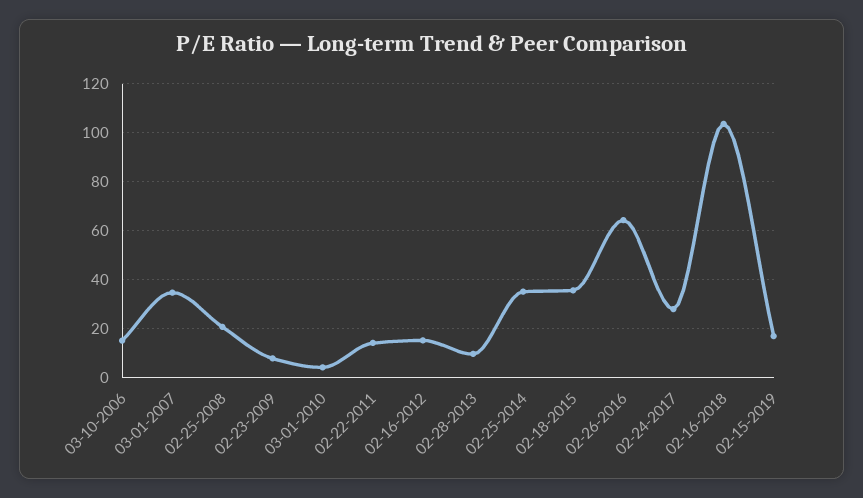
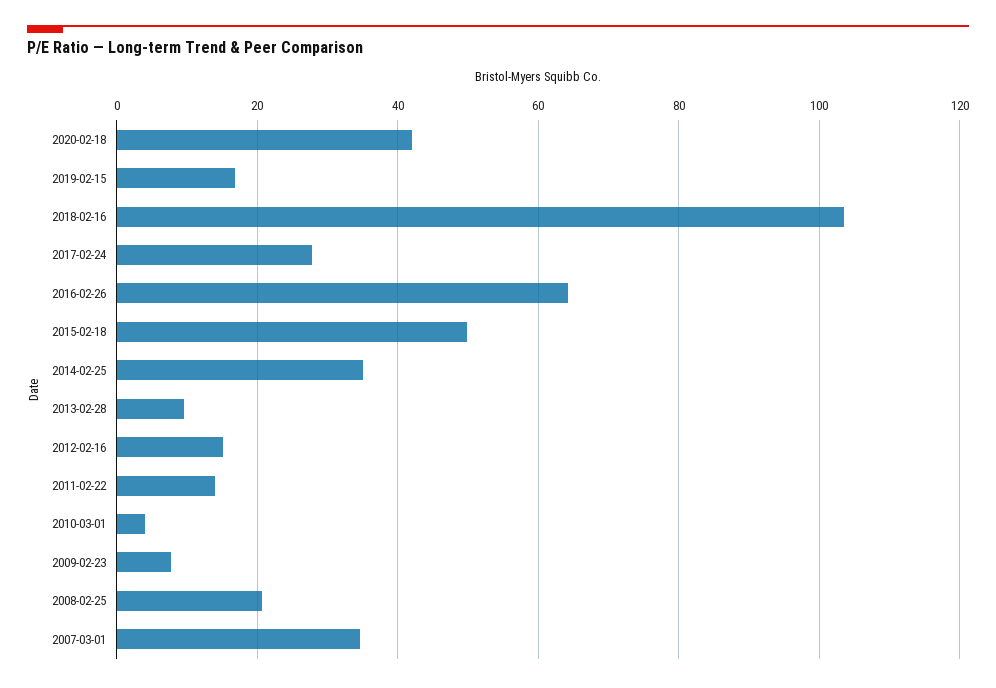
03-10-2006: 15 -> none
02-18-2015: 35 -> 50
2020-02-18: none -> 42

